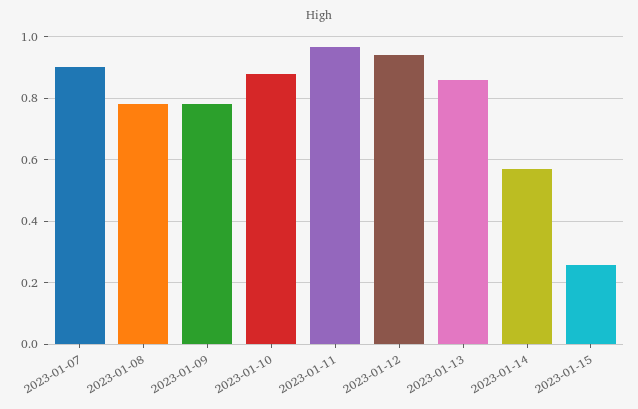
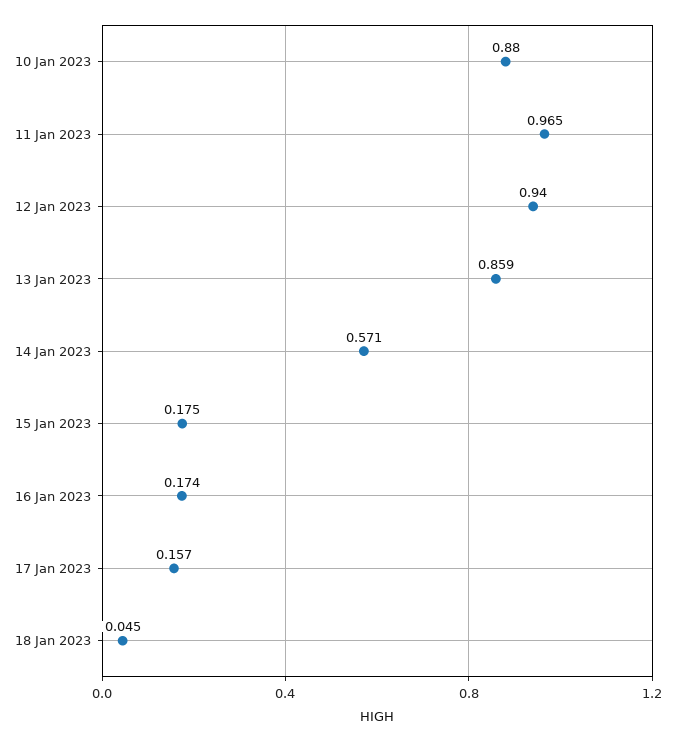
2023-01-07: 0.9 -> none
2023-01-08: 0.78 -> none
2023-01-09: 0.78 -> none
2023-01-15: 0.26 -> 0.175
16 Jan 2023: none -> 0.174
17 Jan 2023: none -> 0.157
18 Jan 2023: none -> 0.045

